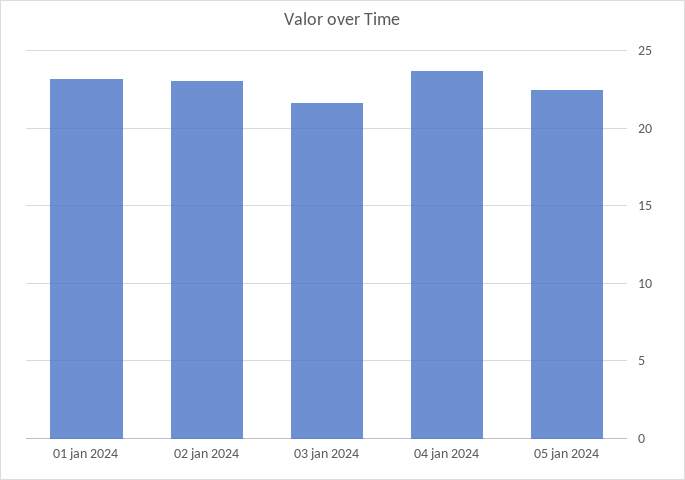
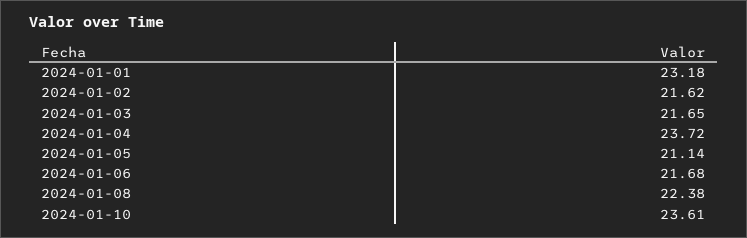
02 jan 2024: 23 -> 21.62
05 jan 2024: 22.5 -> 21.14
2024-01-06: none -> 21.68
2024-01-08: none -> 22.38
2024-01-10: none -> 23.61

